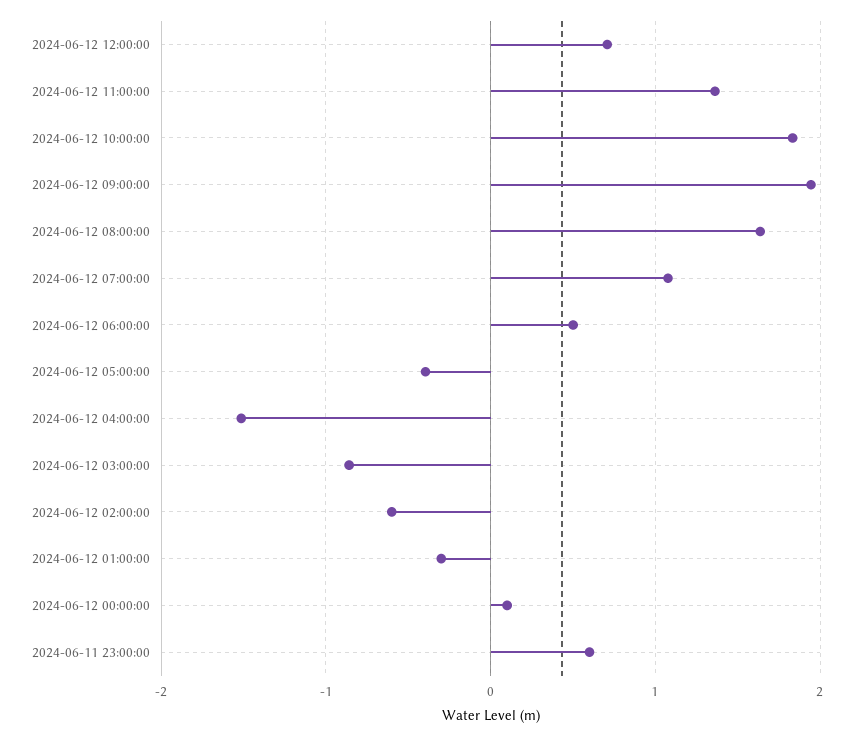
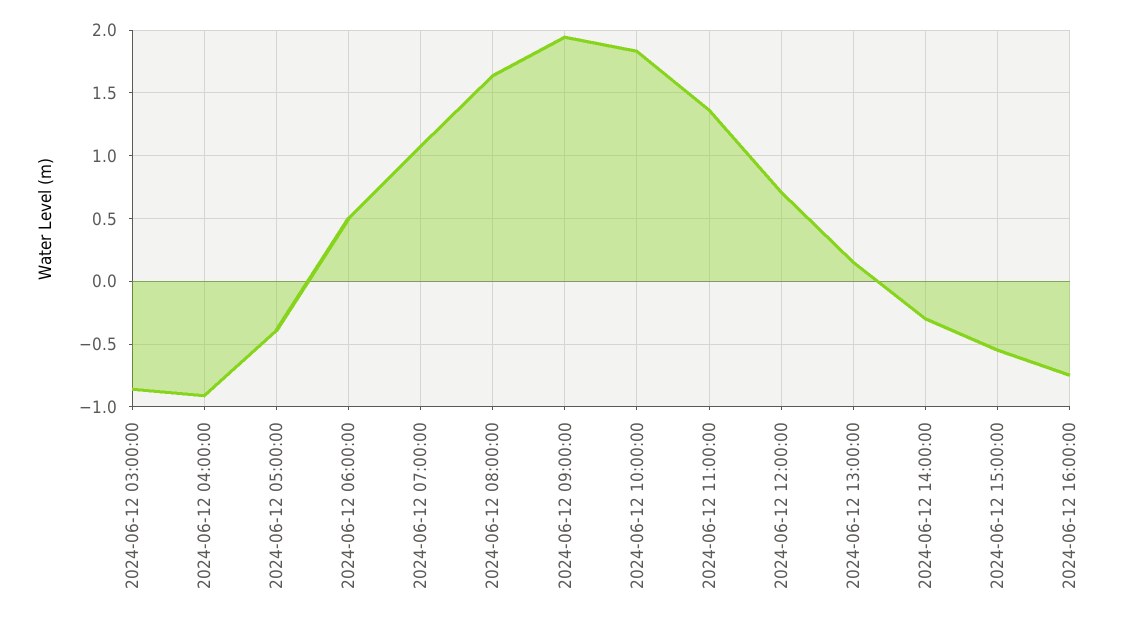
2024-06-12 04:00:00: -1.5 -> -0.9
2024-06-12 02:00:00: -0.6 -> none
2024-06-12 01:00:00: -0.3 -> none
2024-06-12 00:00:00: 0.1 -> none
2024-06-11 23:00:00: 0.6 -> none
2024-06-12 13:00:00: none -> 0.15
2024-06-12 14:00:00: none -> -0.3
2024-06-12 15:00:00: none -> -0.55
2024-06-12 16:00:00: none -> -0.75

